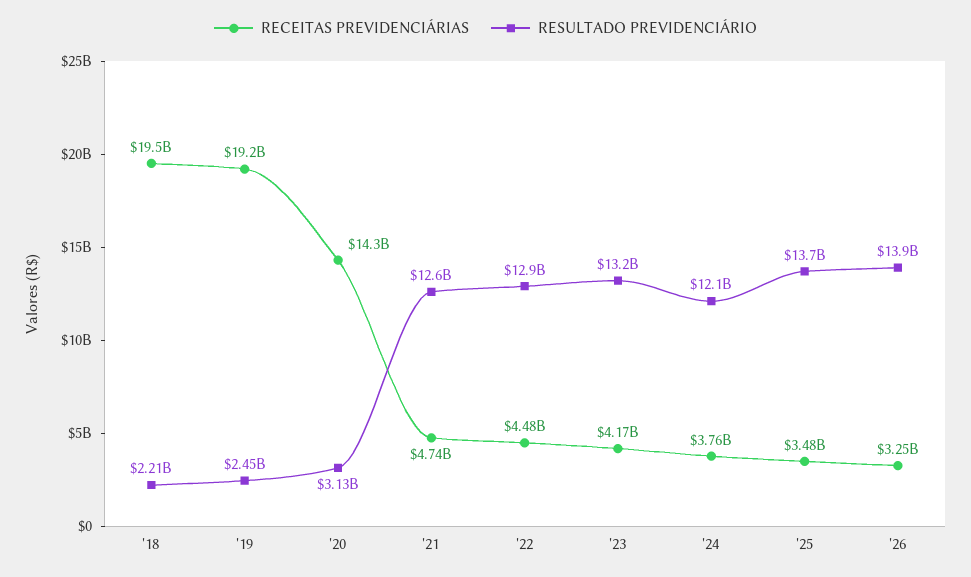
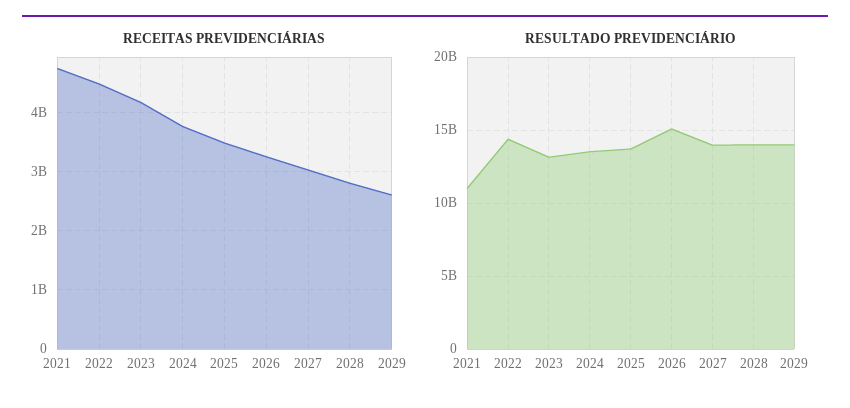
RECEITAS PREVIDENCIÁRIAS, '18: 19500000000 -> none
RESULTADO PREVIDENCIÁRIO, '18: 2210000000 -> none
RECEITAS PREVIDENCIÁRIAS, '19: 19200000000 -> none
RESULTADO PREVIDENCIÁRIO, '19: 2450000000 -> none
RECEITAS PREVIDENCIÁRIAS, '20: 14300000000 -> none
RESULTADO PREVIDENCIÁRIO, '20: 3130000000 -> none
RESULTADO PREVIDENCIÁRIO, '21: 12600000000 -> 11000000000
RESULTADO PREVIDENCIÁRIO, '22: 12900000000 -> 14500000000
RESULTADO PREVIDENCIÁRIO, '24: 12100000000 -> 13500000000
RESULTADO PREVIDENCIÁRIO, '26: 13900000000 -> 15000000000
RECEITAS PREVIDENCIÁRIAS, 2027: none -> 3000000000
RECEITAS PREVIDENCIÁRIAS, 2028: none -> 2800000000
RECEITAS PREVIDENCIÁRIAS, 2029: none -> 2600000000
RESULTADO PREVIDENCIÁRIO, 2027: none -> 14000000000
RESULTADO PREVIDENCIÁRIO, 2028: none -> 14000000000
RESULTADO PREVIDENCIÁRIO, 2029: none -> 14000000000

